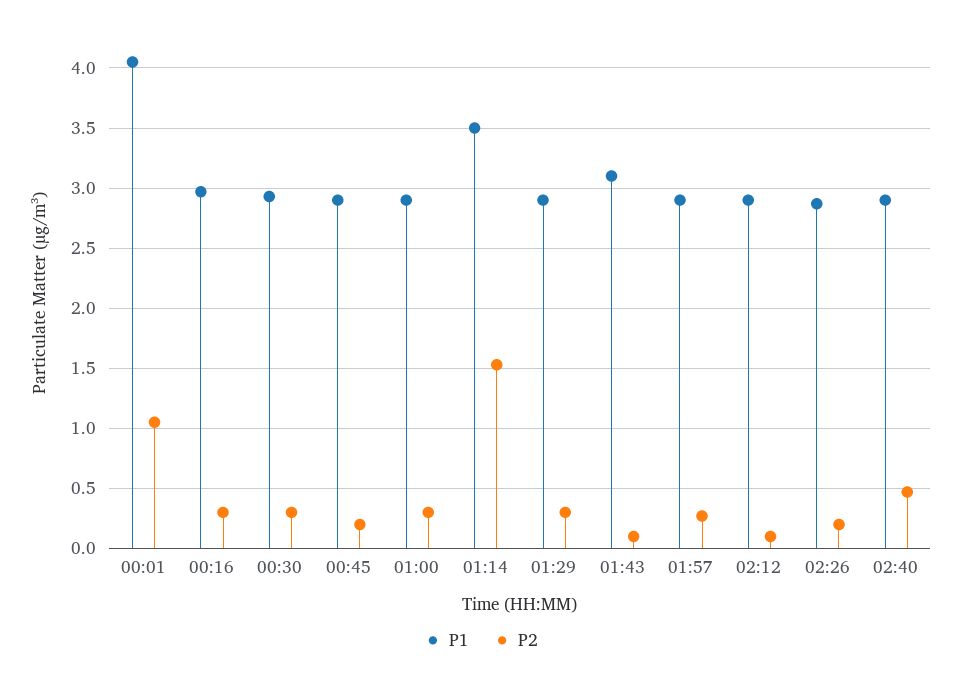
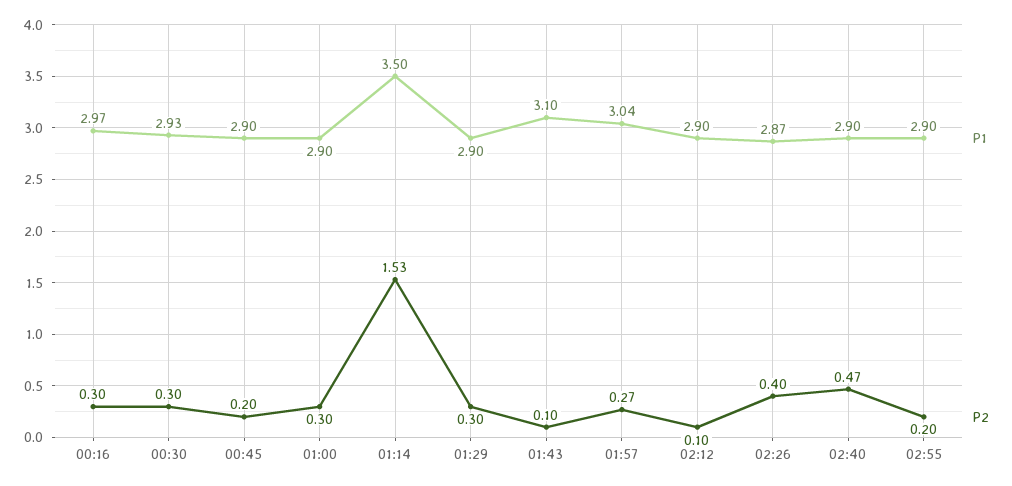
P1, 00:01: 4.05 -> none
P2, 00:01: 1.05 -> none
P1, 01:57: 2.9 -> 3.04
P2, 02:26: 0.2 -> 0.4
P1, 02:55: none -> 2.9
P2, 02:55: none -> 0.2

